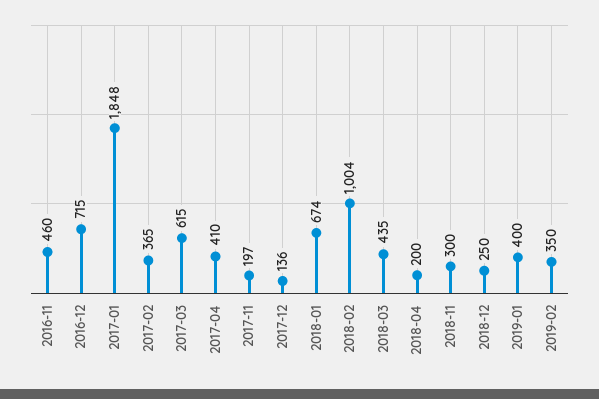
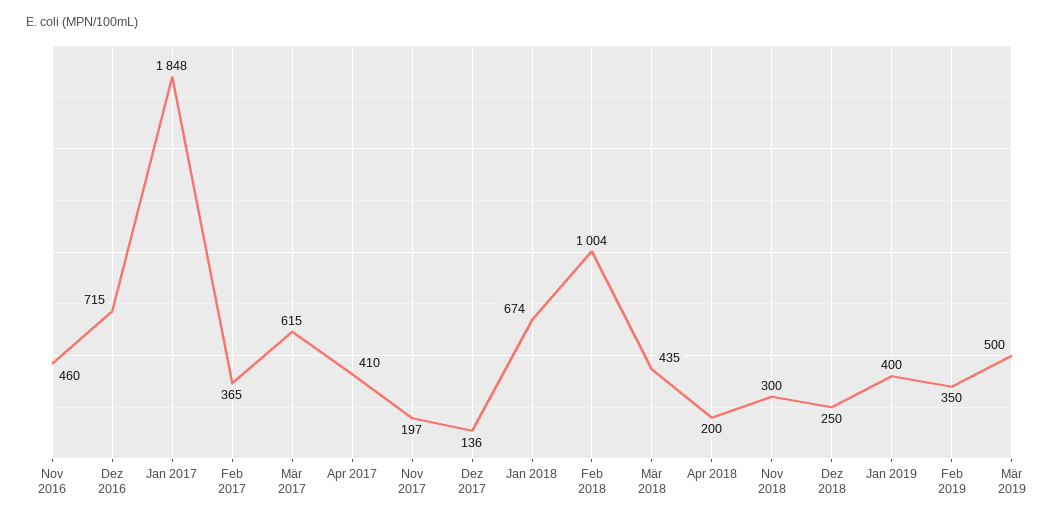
Mär 2019: none -> 500

